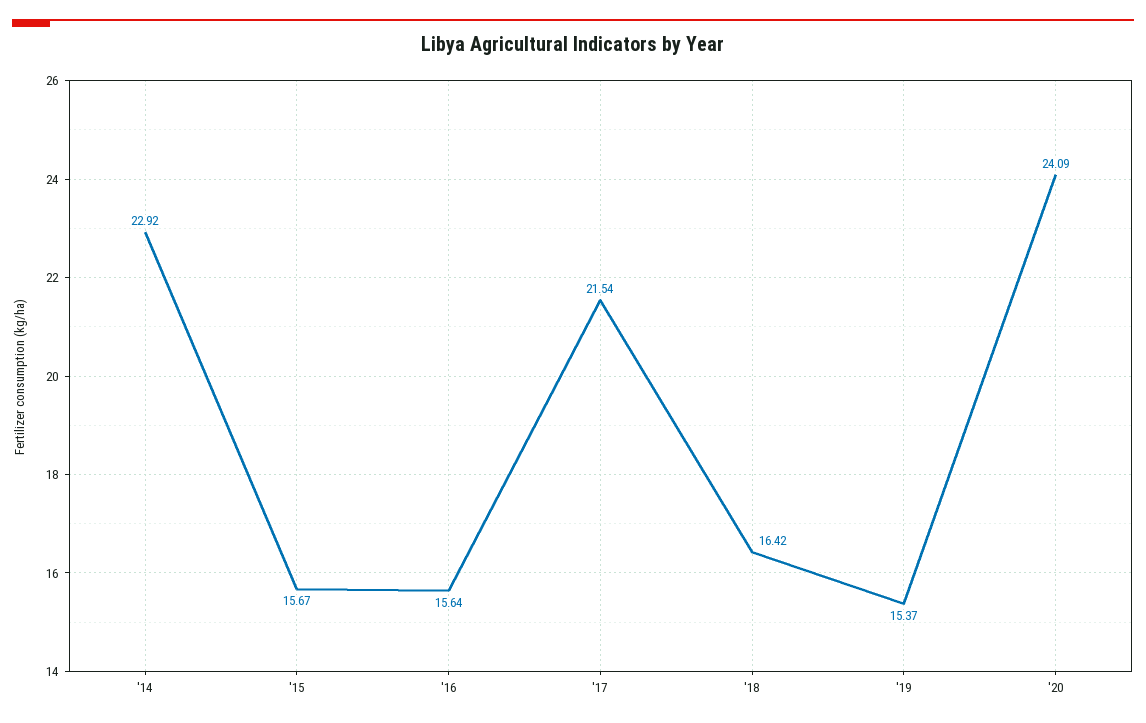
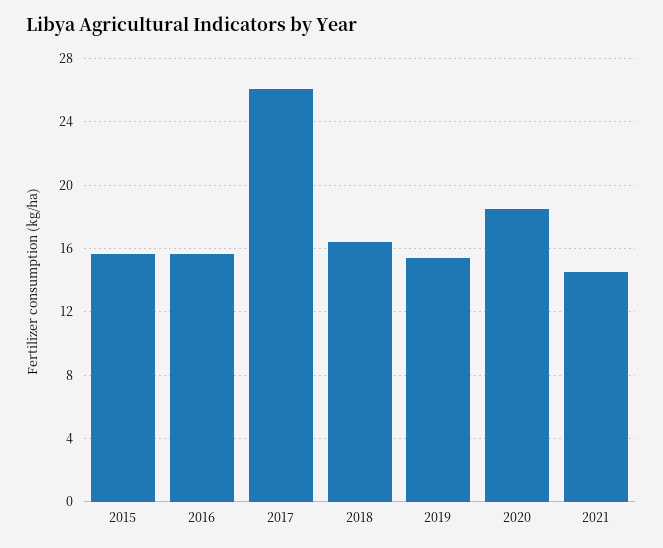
'14: 22.92 -> none
'17: 21.54 -> 26
'20: 24.09 -> 18.5
2021: none -> 14.5

